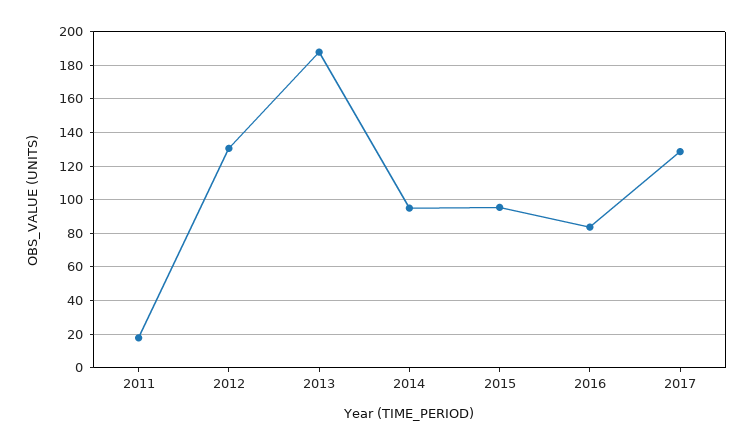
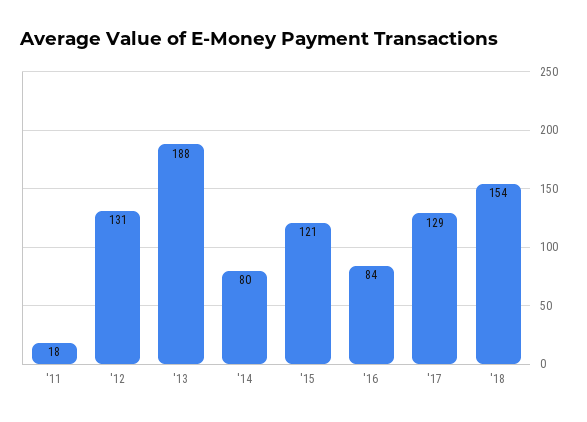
2014: 95 -> 80
2015: 95 -> 121
'18: none -> 154

